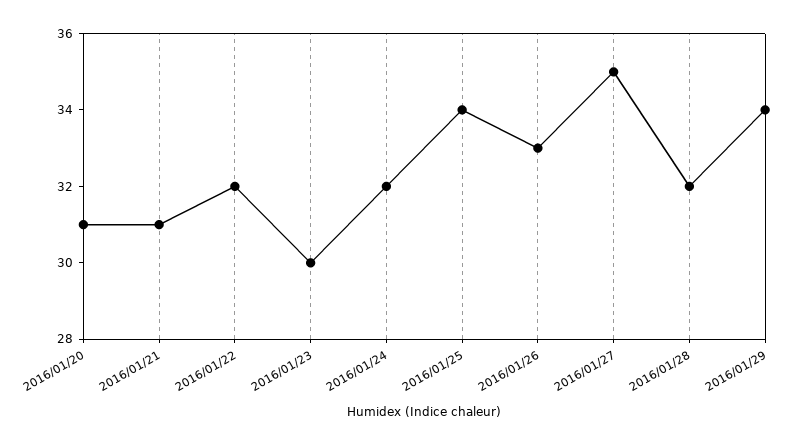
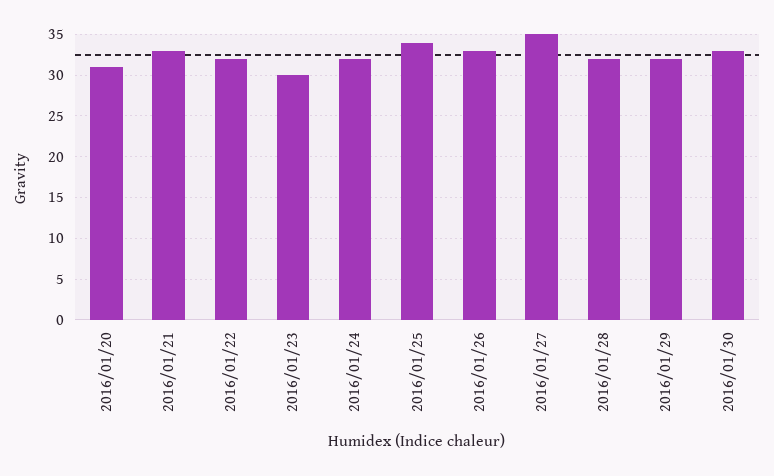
2016/01/21: 31 -> 33
2016/01/29: 34 -> 32
2016/01/30: none -> 33

